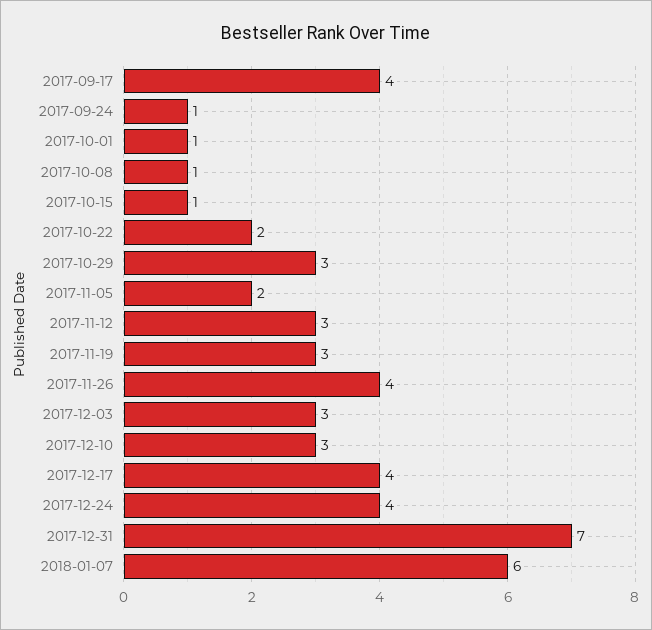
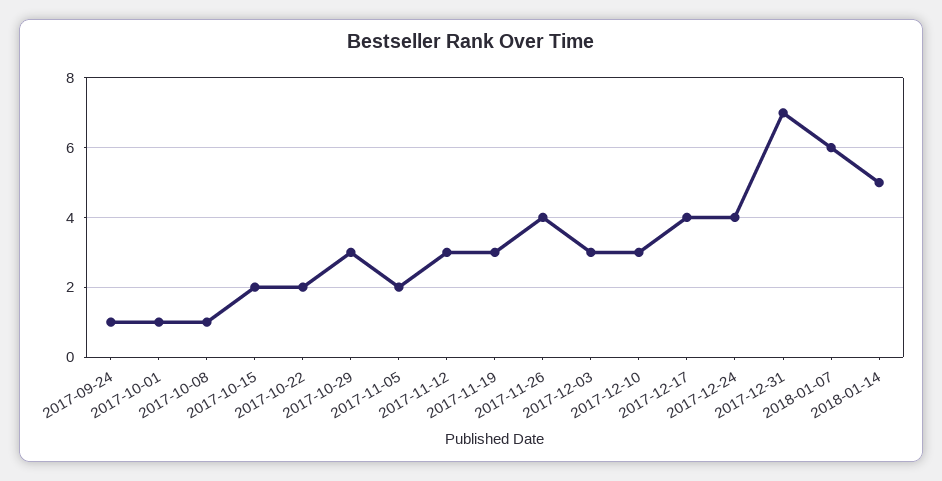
2017-09-17: 4 -> none
2017-10-15: 1 -> 2
2018-01-14: none -> 5

